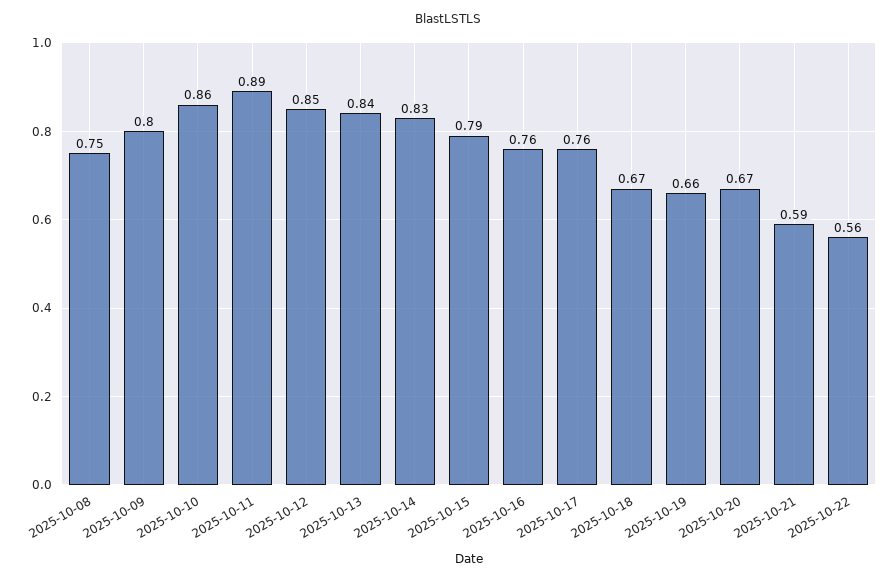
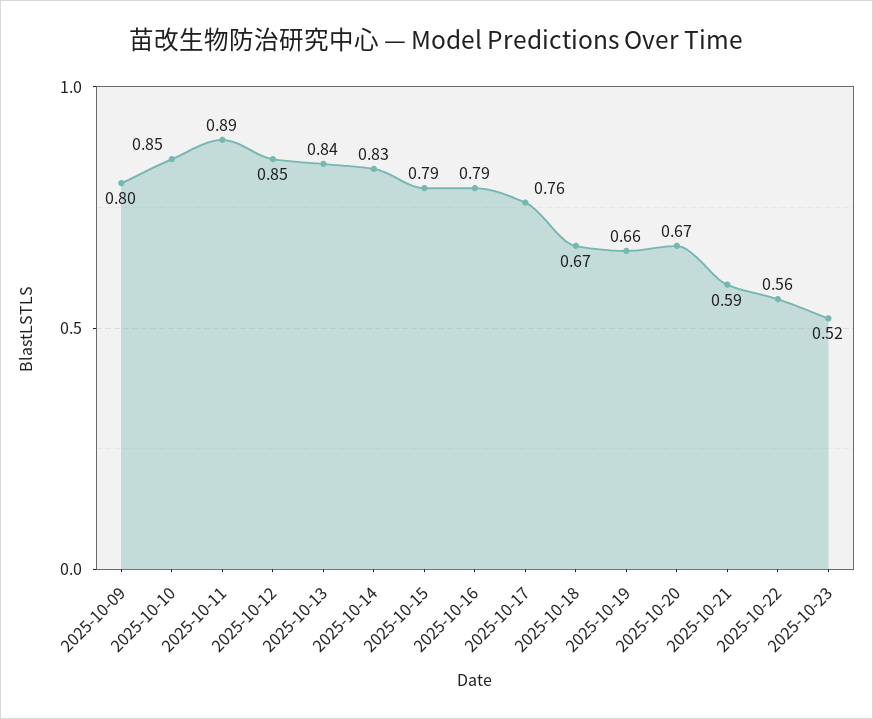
2025-10-08: 0.75 -> none
2025-10-10: 0.86 -> 0.85
2025-10-16: 0.76 -> 0.79
2025-10-23: none -> 0.52

